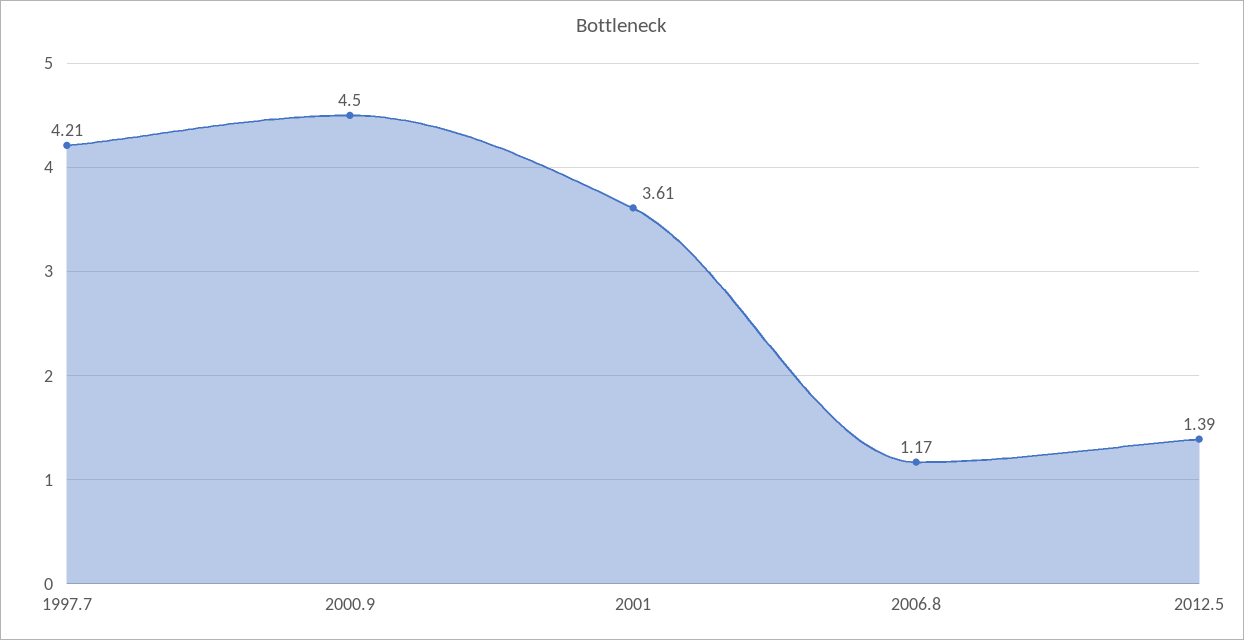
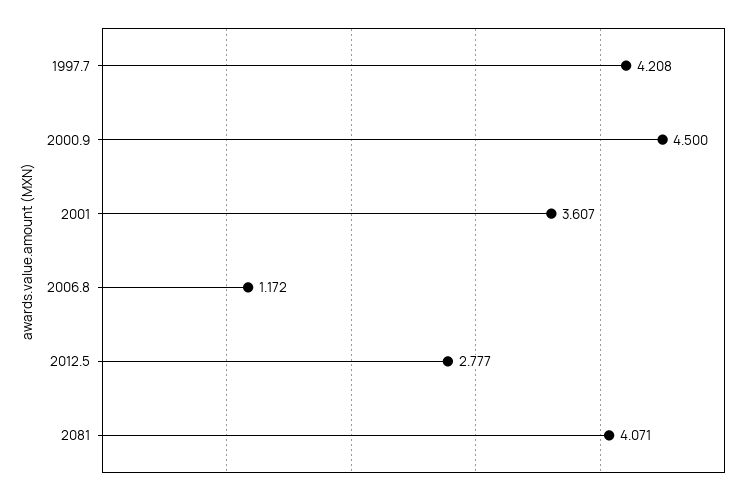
2012.5: 1.39 -> 2.777
2081: none -> 4.071

